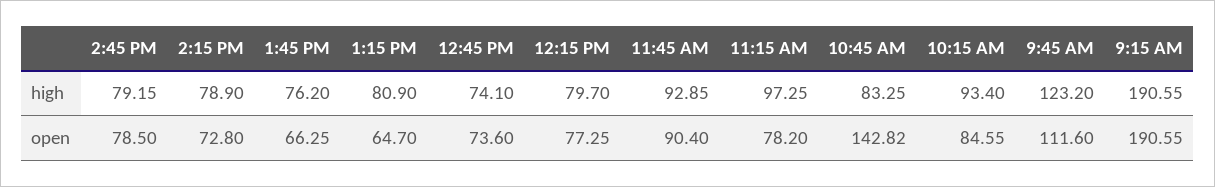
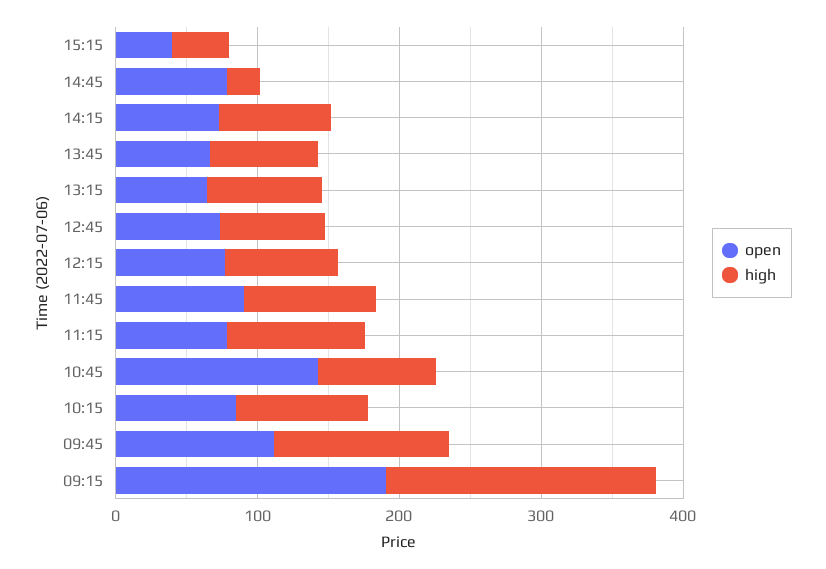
high, 2:45 PM: 79.15 -> 20
open, 15:15: none -> 40
high, 15:15: none -> 40

